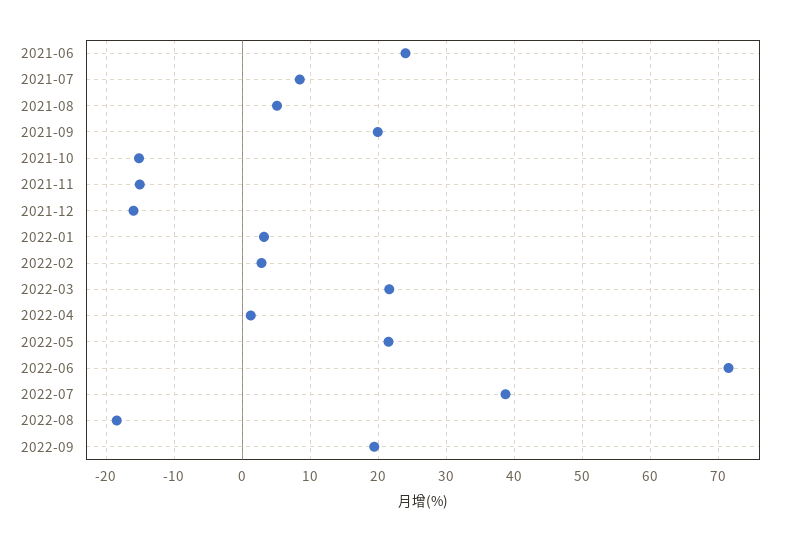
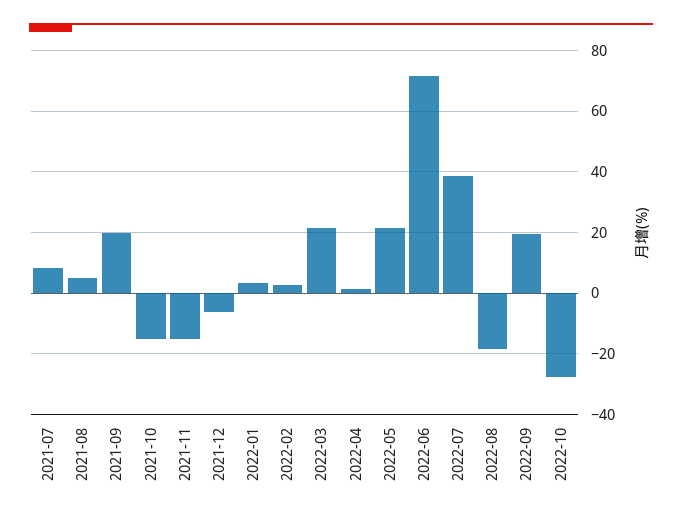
2021-06: 24 -> none
2021-12: -16 -> -6
2022-10: none -> -28

